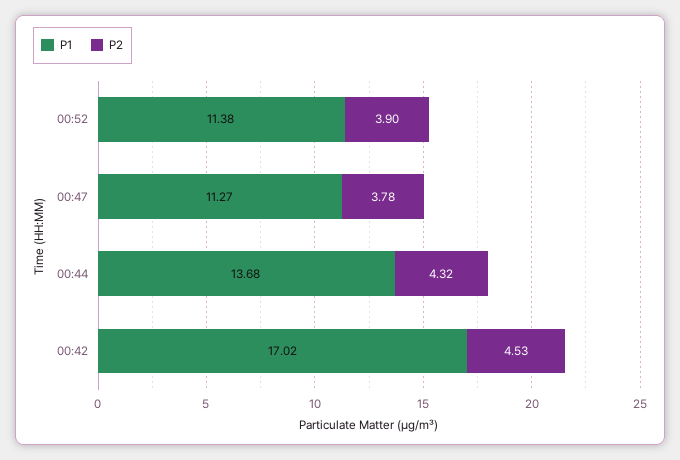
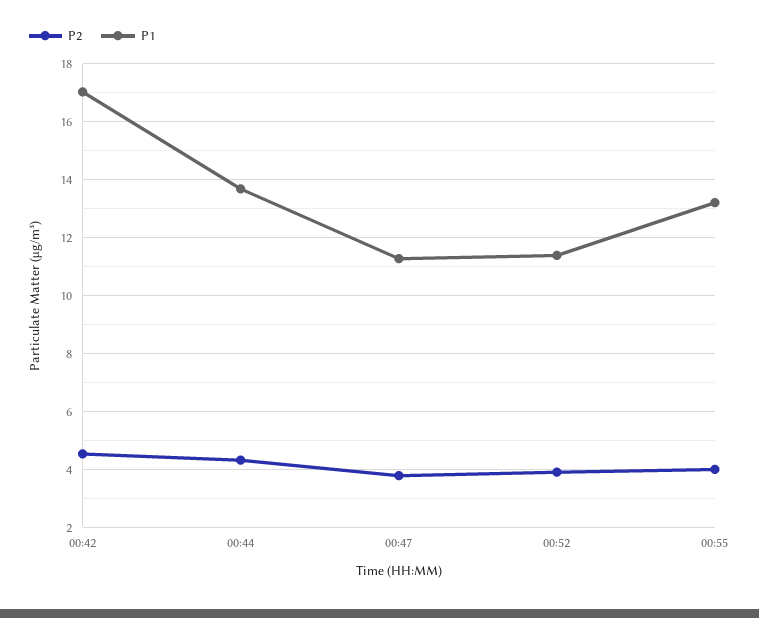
P2, 00:55: none -> 4
P1, 00:55: none -> 13.25

